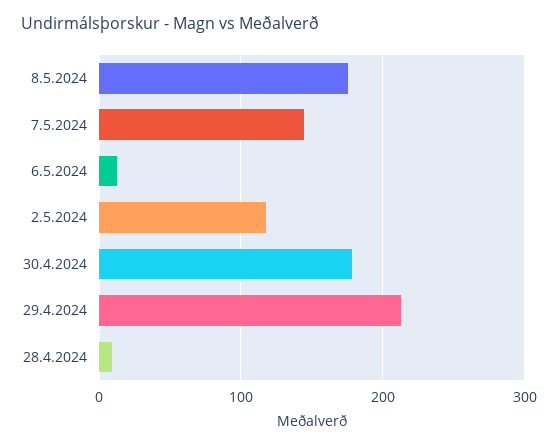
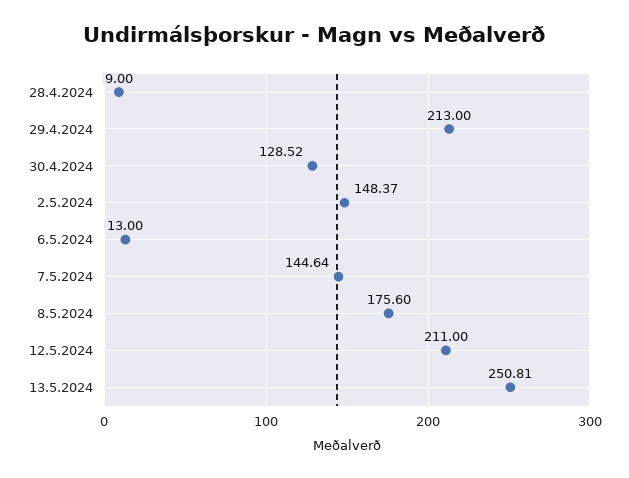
2.5.2024: 120 -> 148.37
30.4.2024: 180 -> 128.52
12.5.2024: none -> 211
13.5.2024: none -> 250.81

